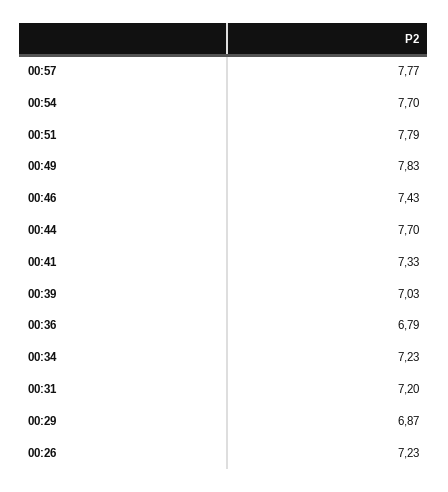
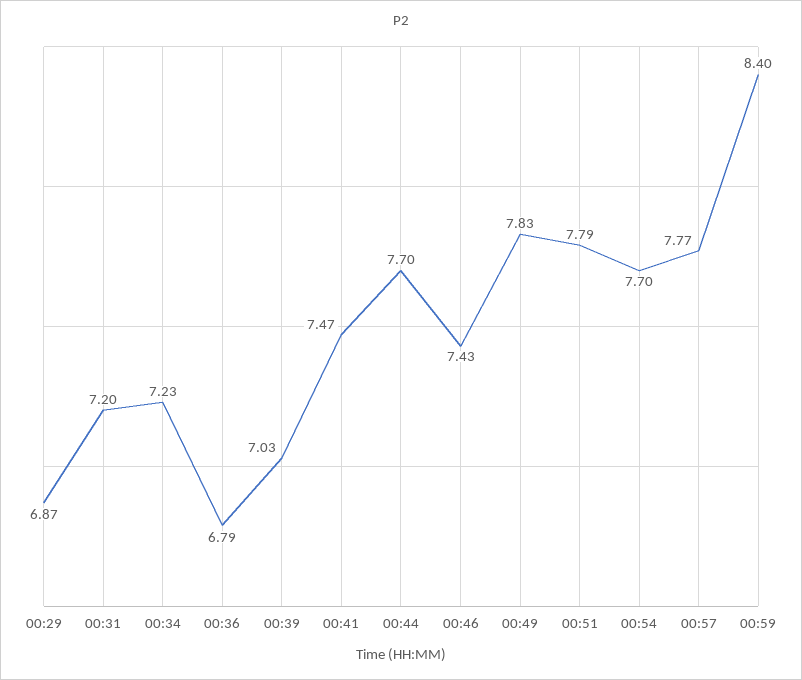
00:41: 7.33 -> 7.47
00:26: 7.23 -> none
00:59: none -> 8.4

